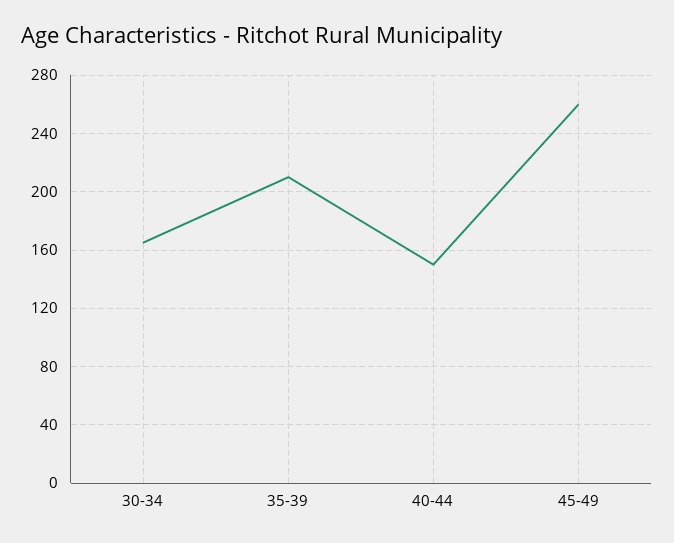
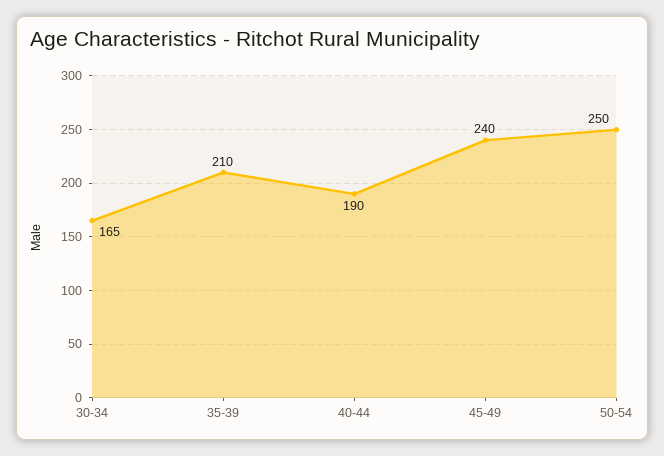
40-44: 150 -> 190
45-49: 260 -> 240
50-54: none -> 250

